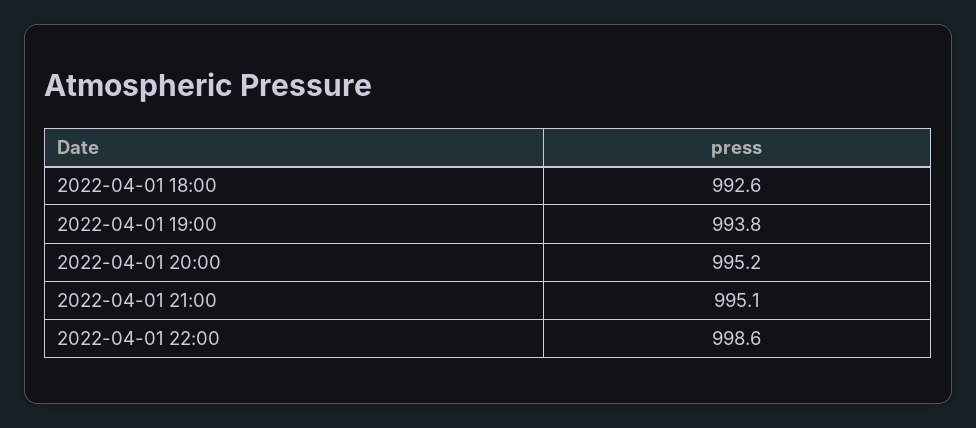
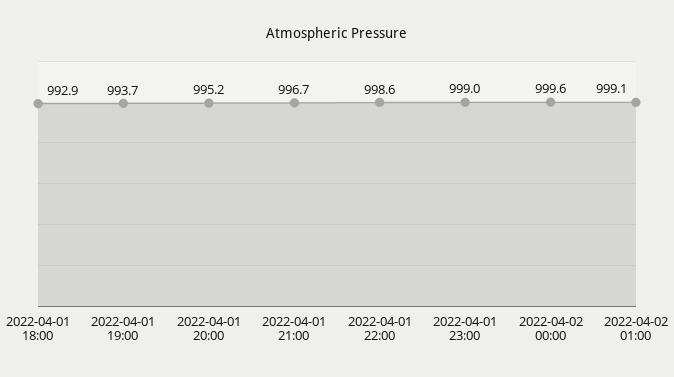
2022-04-01 18:00: 992.6 -> 992.9
2022-04-01 19:00: 993.8 -> 993.7
2022-04-01 21:00: 995.1 -> 996.7
2022-04-01 23:00: none -> 999
2022-04-02 00:00: none -> 999.6
2022-04-02 01:00: none -> 999.1

